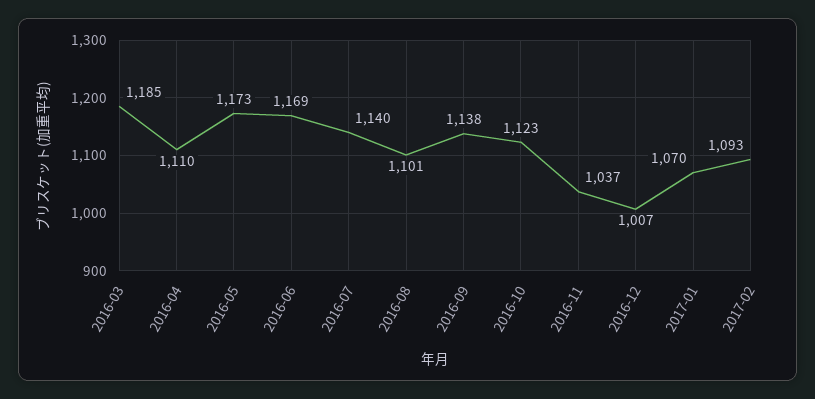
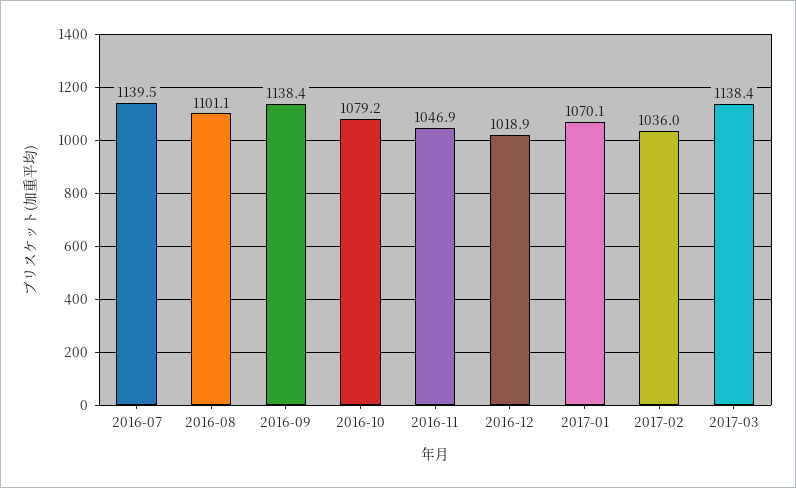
2016-03: 1185 -> none
2016-04: 1110 -> none
2016-05: 1173 -> none
2016-06: 1169 -> none
2016-10: 1123 -> 1079.2
2016-11: 1037 -> 1046.9
2016-12: 1007 -> 1018.9
2017-02: 1093 -> 1036
2017-03: none -> 1138.4

